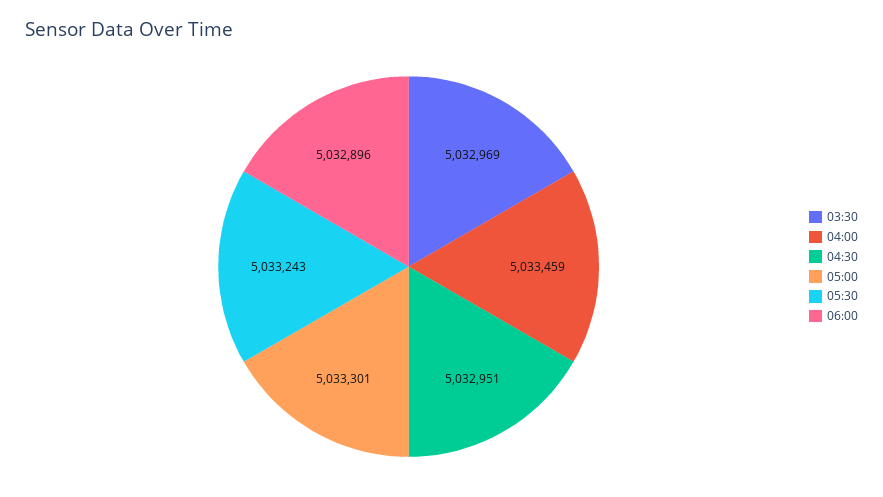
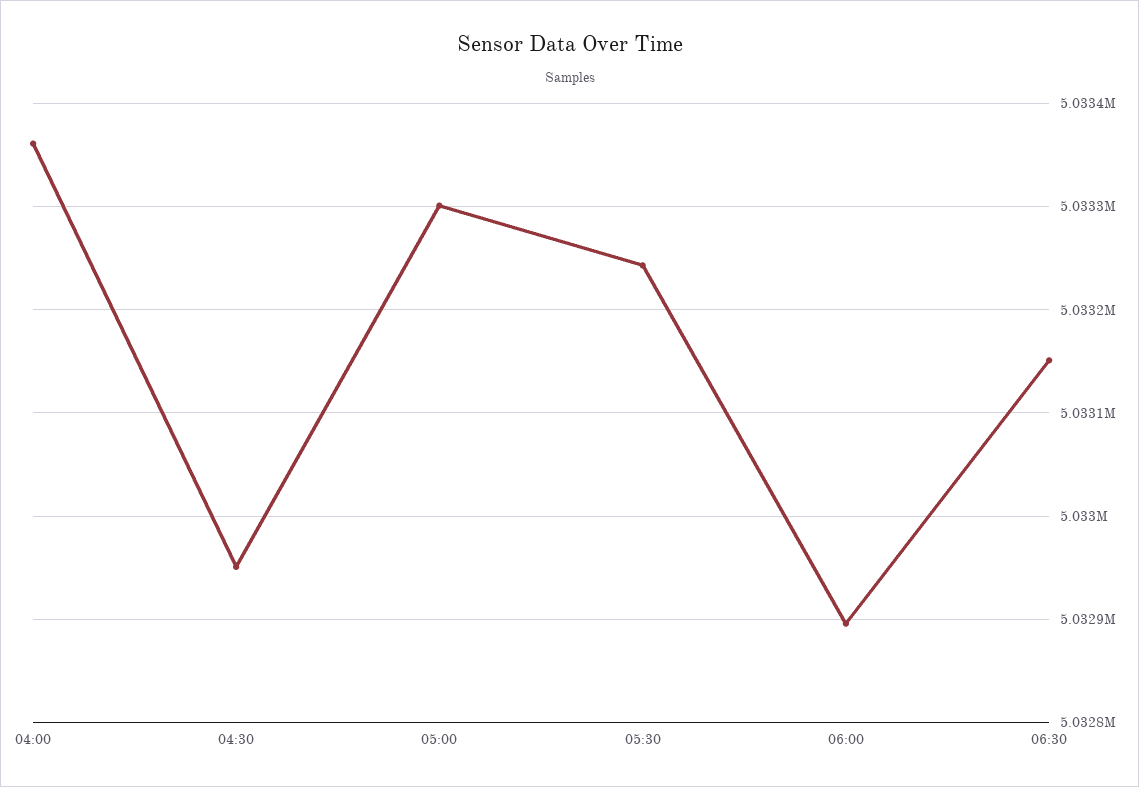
03:30: 5032969 -> none
04:00: 5033459 -> 5033360
06:30: none -> 5033150

